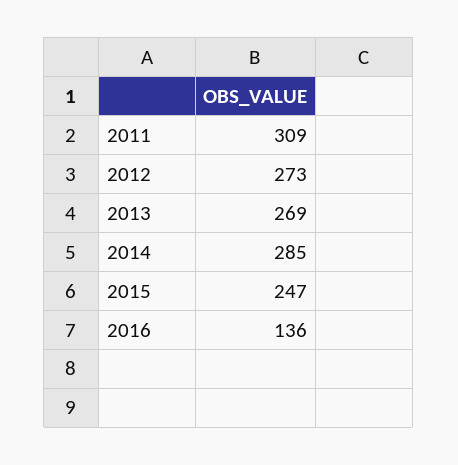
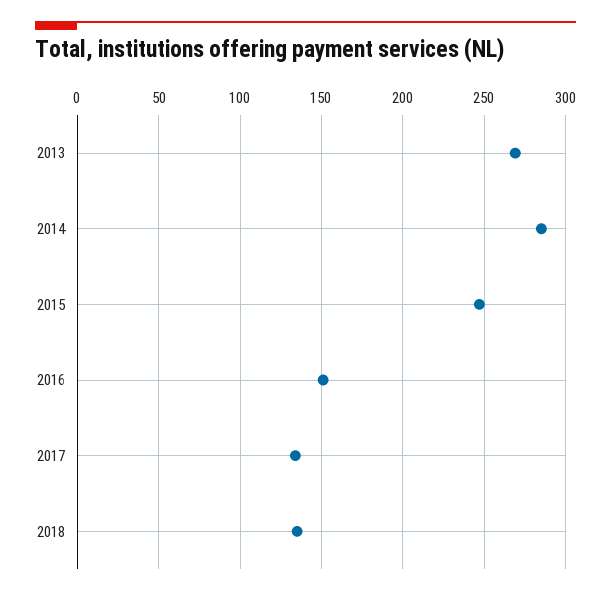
2011: 309 -> none
2012: 273 -> none
2016: 136 -> 150
2017: none -> 135
2018: none -> 135

